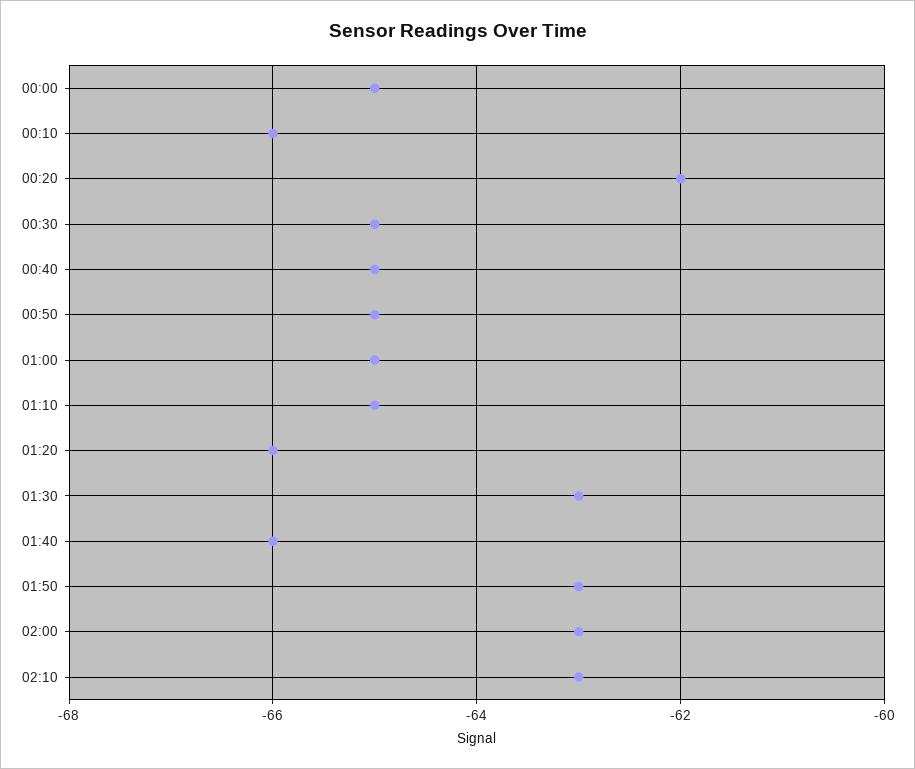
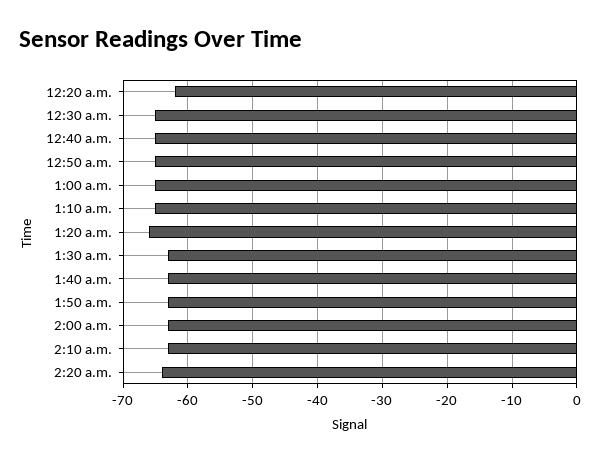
00:00: -65 -> none
00:10: -66 -> none
01:40: -66 -> -63
2:20 a.m.: none -> -64

